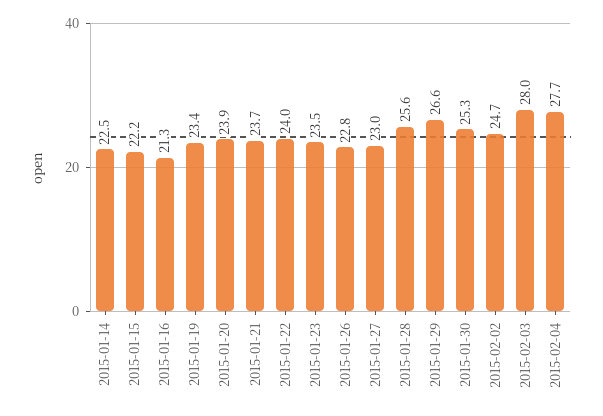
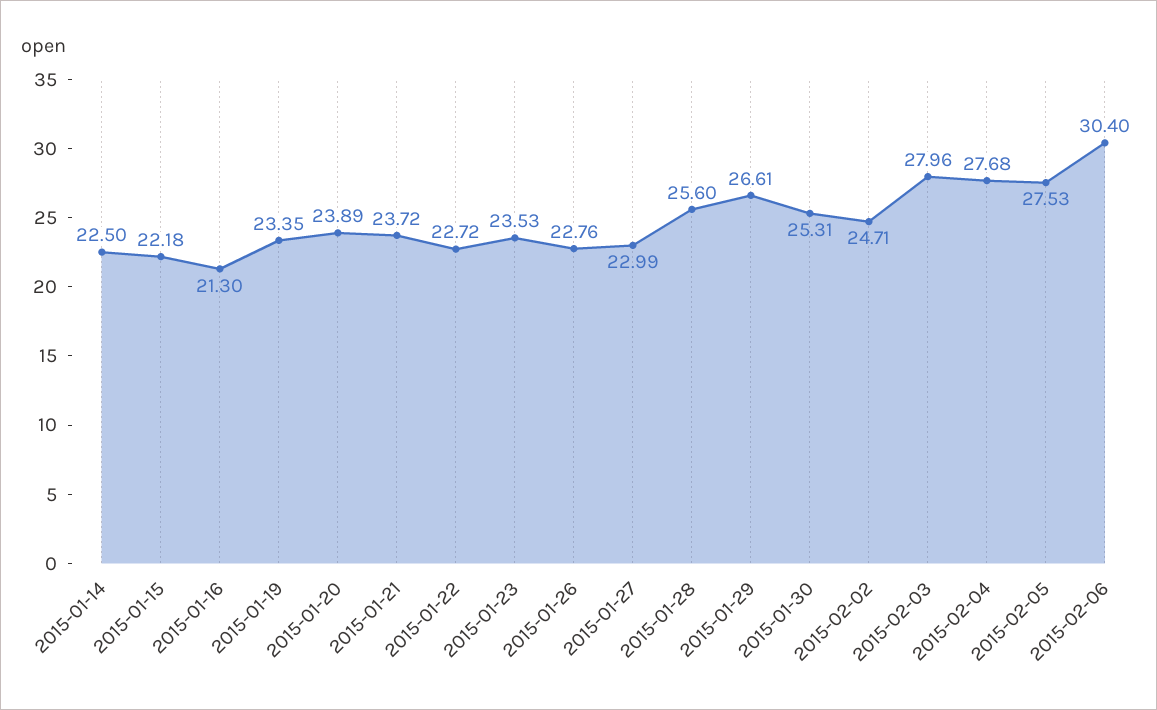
2015-01-22: 24 -> 22.72
2015-02-05: none -> 27.53
2015-02-06: none -> 30.4

